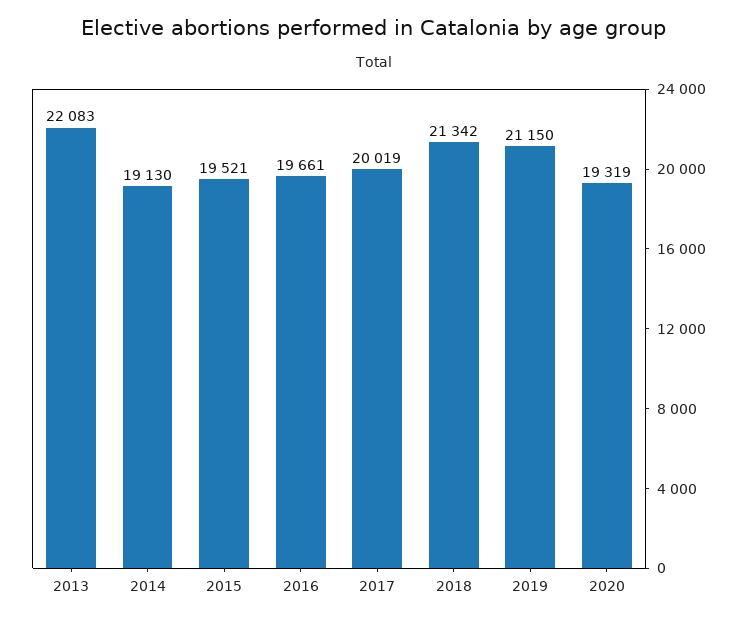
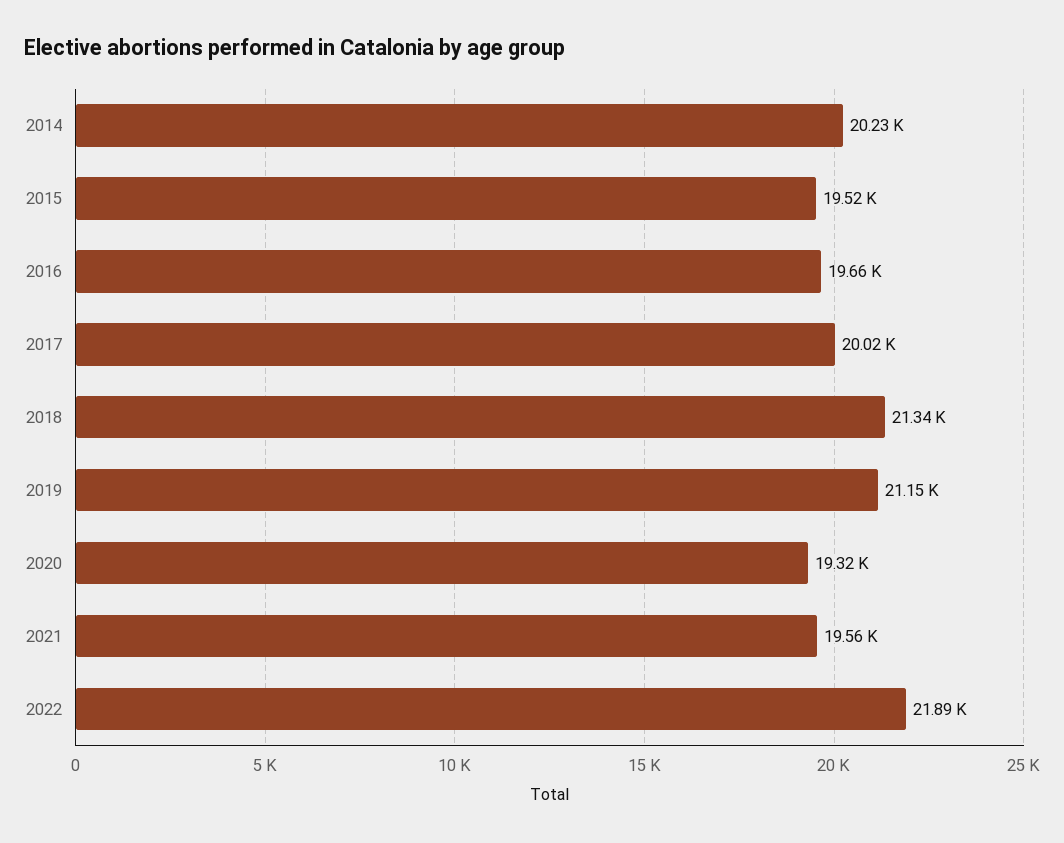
2013: 22083 -> none
2014: 19130 -> 20230
2021: none -> 19560
2022: none -> 21890

